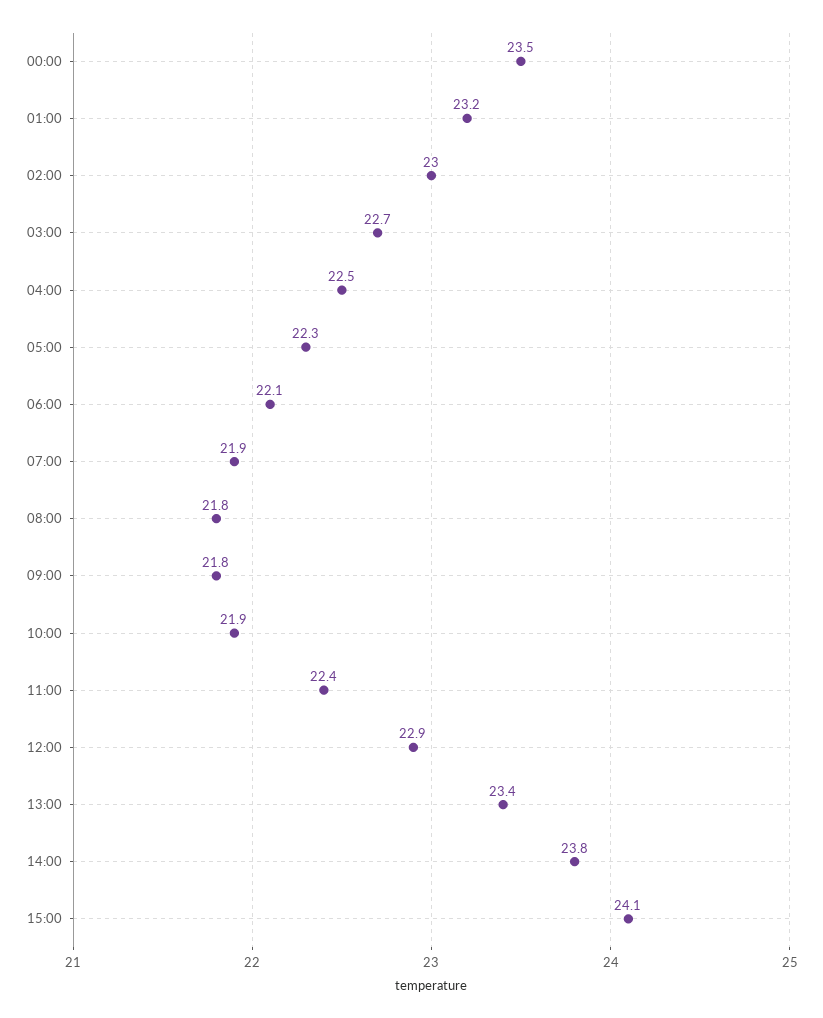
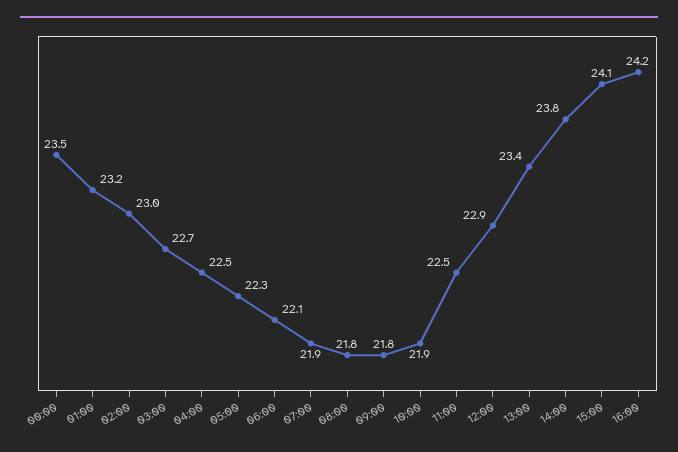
11:00: 22.4 -> 22.5
16:00: none -> 24.2

